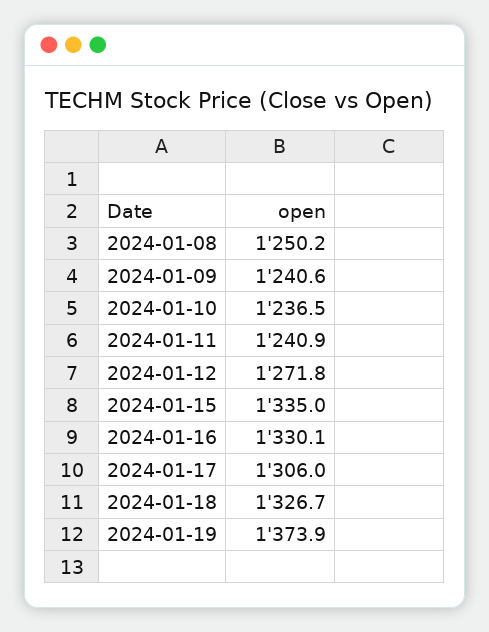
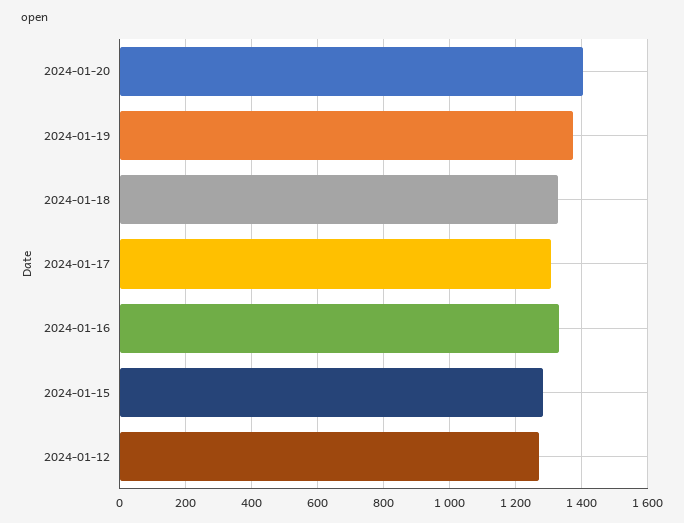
2024-01-08: 1250.2 -> none
2024-01-09: 1240.6 -> none
2024-01-10: 1236.5 -> none
2024-01-11: 1240.9 -> none
2024-01-15: 1335 -> 1280
2024-01-20: none -> 1400

